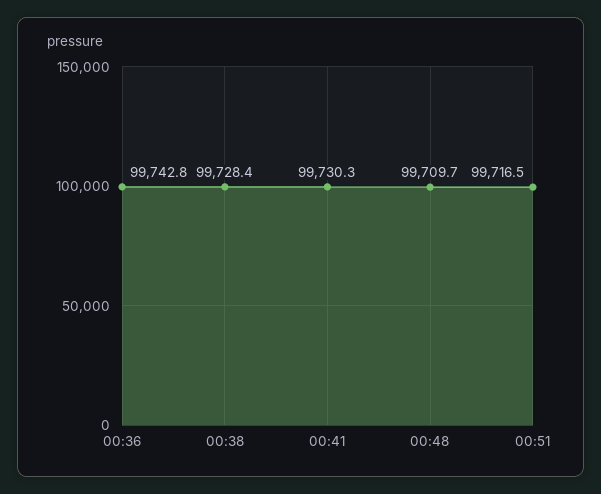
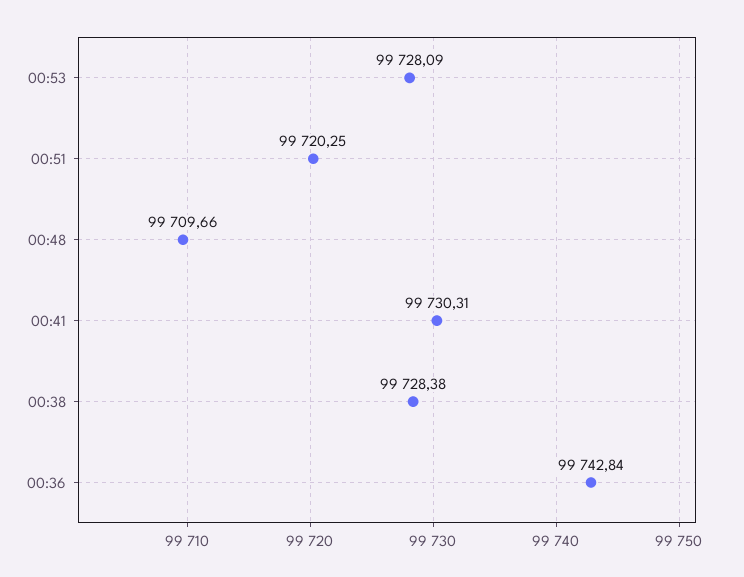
00:51: 99716.5 -> 99720.25
00:53: none -> 99728.09

